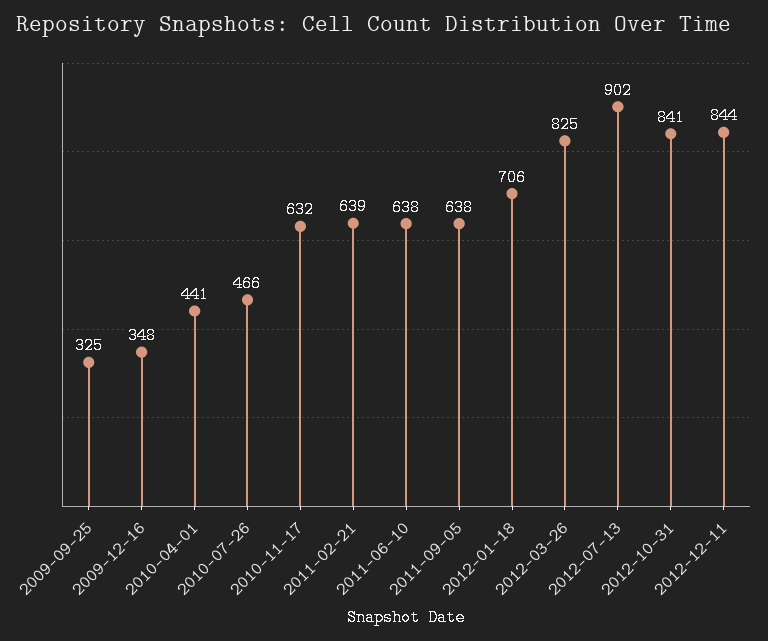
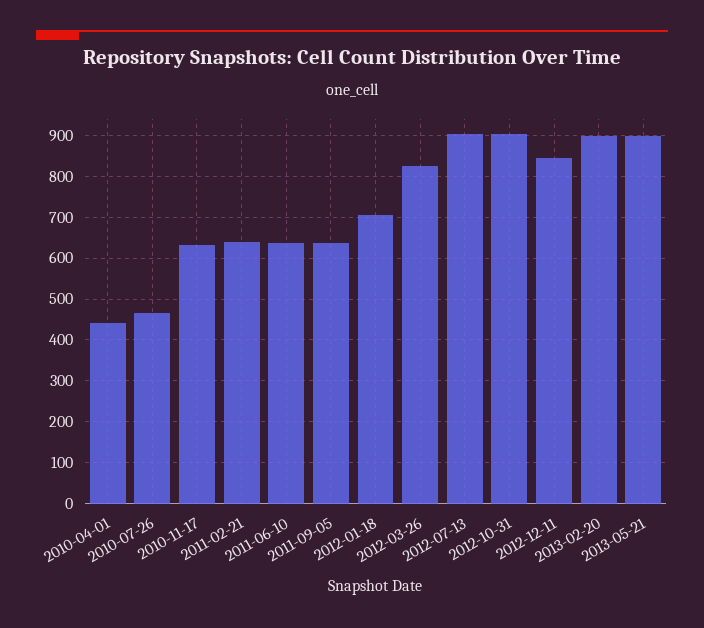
2009-09-25: 325 -> none
2009-12-16: 348 -> none
2012-10-31: 841 -> 900
2013-02-20: none -> 900
2013-05-21: none -> 900

